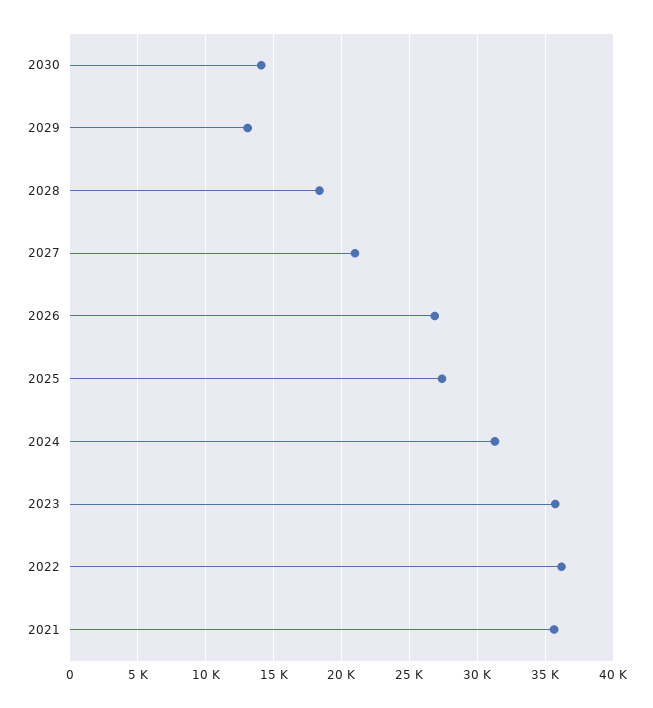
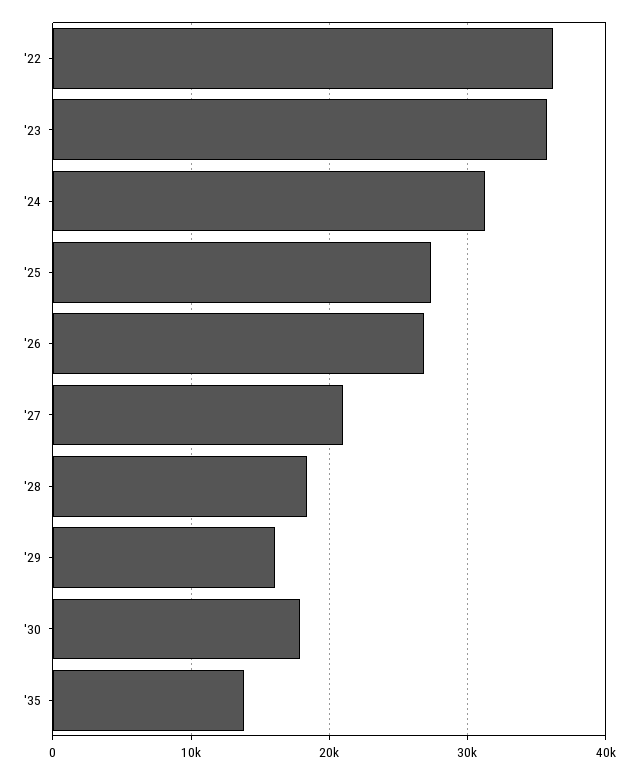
2030: 14000 -> 18000
2029: 13000 -> 16000
2021: 35500 -> none
'35: none -> 14000

